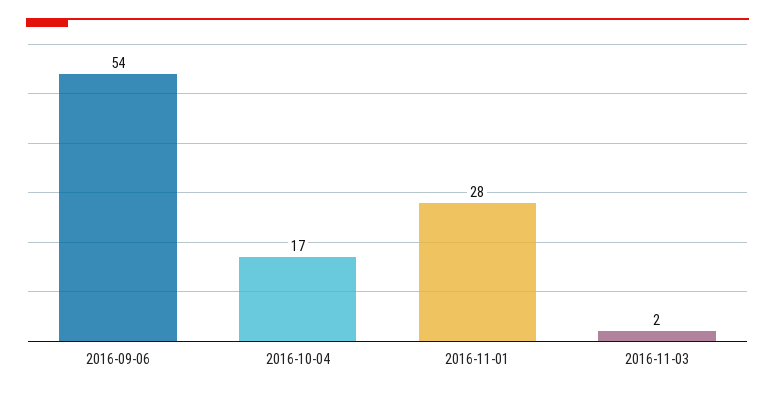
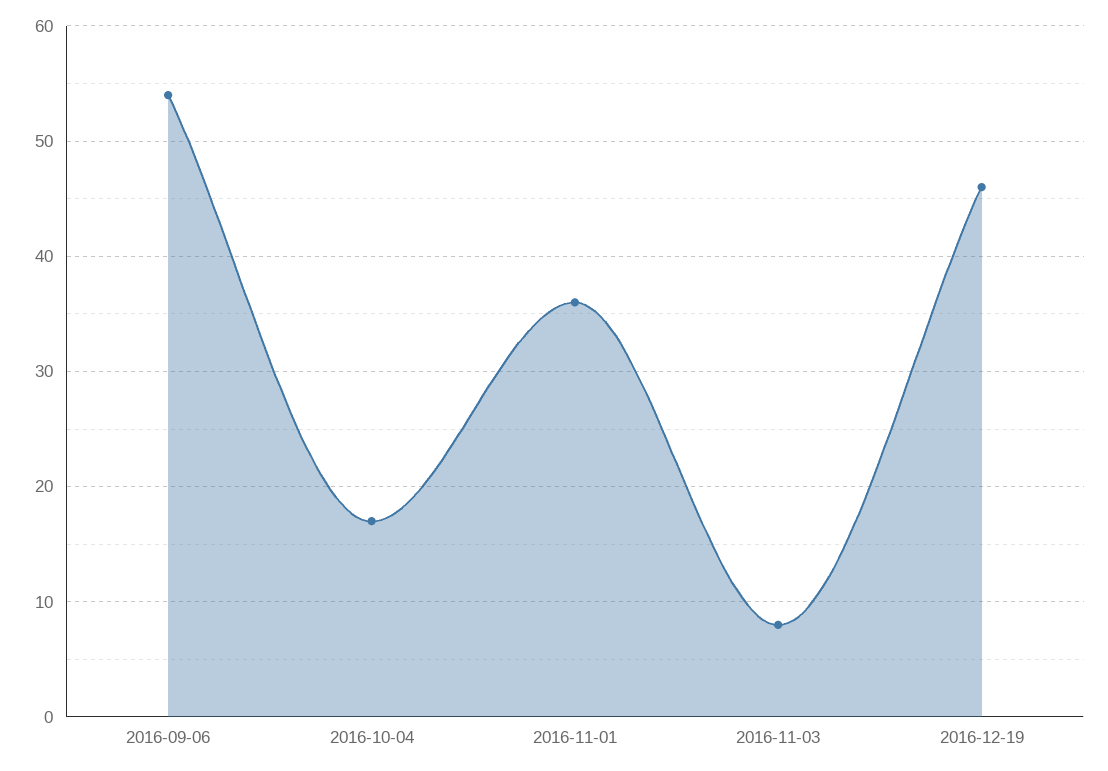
2016-11-01: 28 -> 36
2016-11-03: 2 -> 8
2016-12-19: none -> 46

